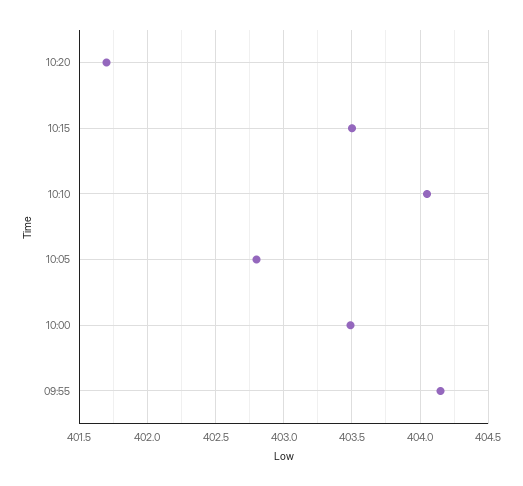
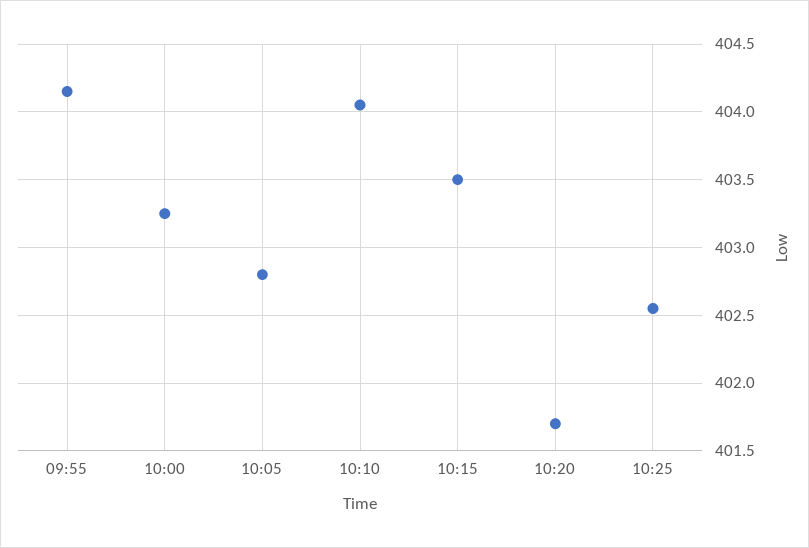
10:00: 403.5 -> 403.25
10:25: none -> 402.55

